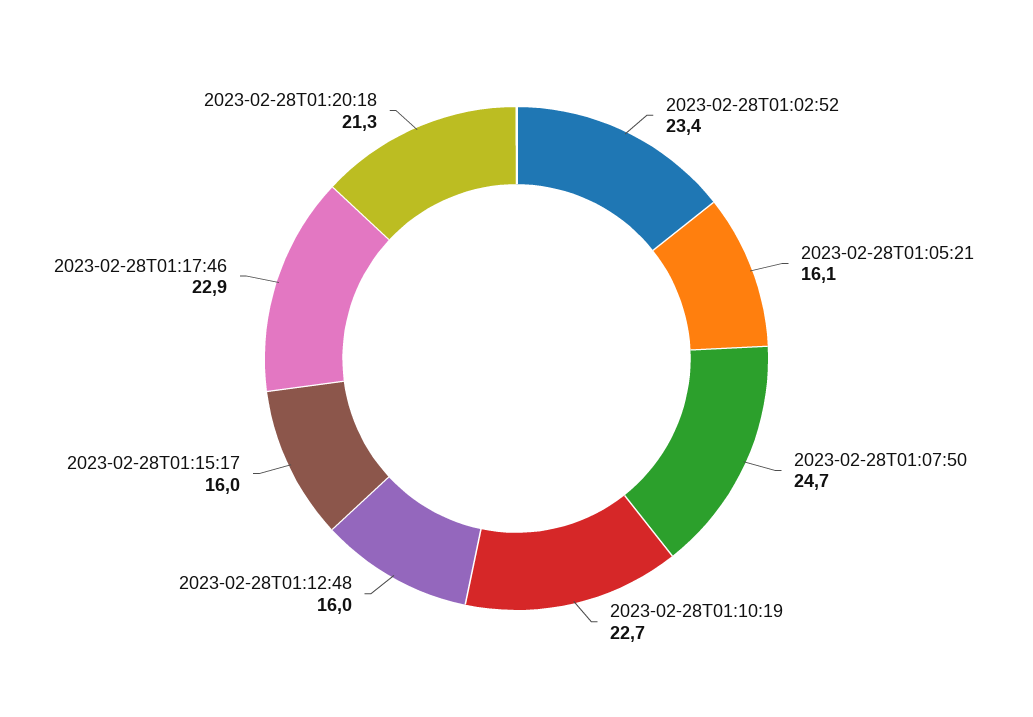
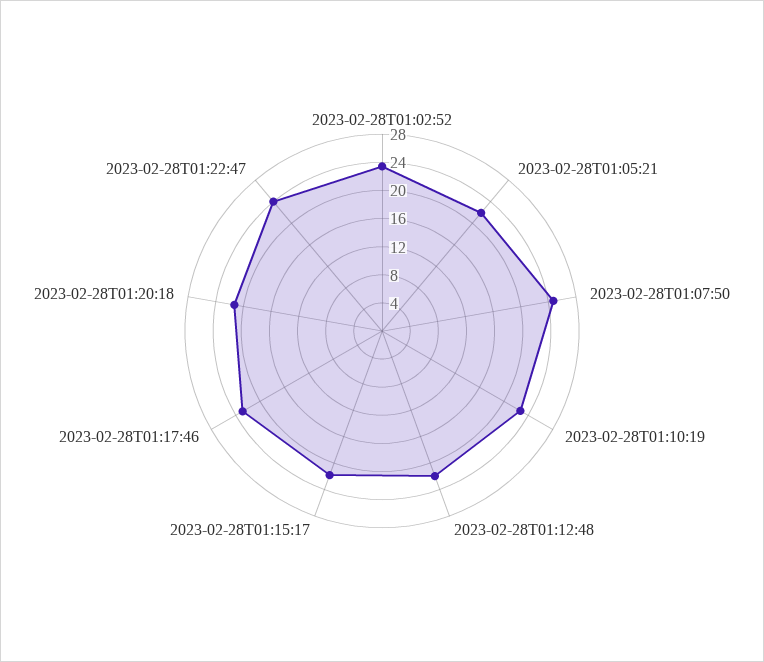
2023-02-28T01:05:21: 16.1 -> 22
2023-02-28T01:12:48: 16 -> 22
2023-02-28T01:15:17: 16 -> 22
2023-02-28T01:22:47: none -> 24

